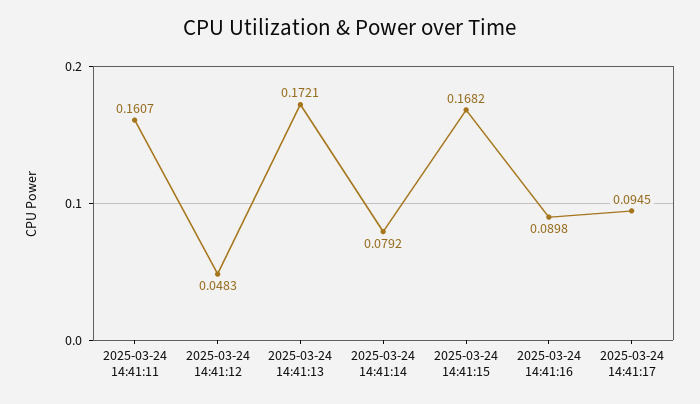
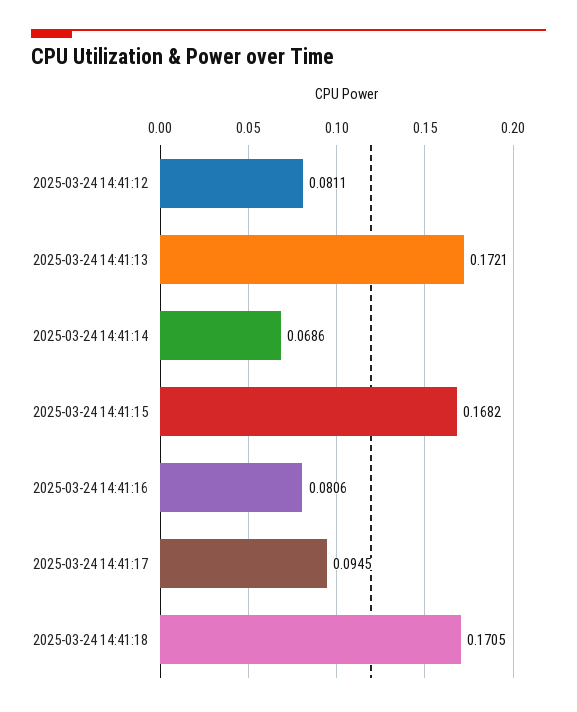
2025-03-24 14:41:11: 0.1607 -> none
2025-03-24 14:41:12: 0.0483 -> 0.0811
2025-03-24 14:41:14: 0.0792 -> 0.0686
2025-03-24 14:41:16: 0.0898 -> 0.0806
2025-03-24 14:41:18: none -> 0.1705

